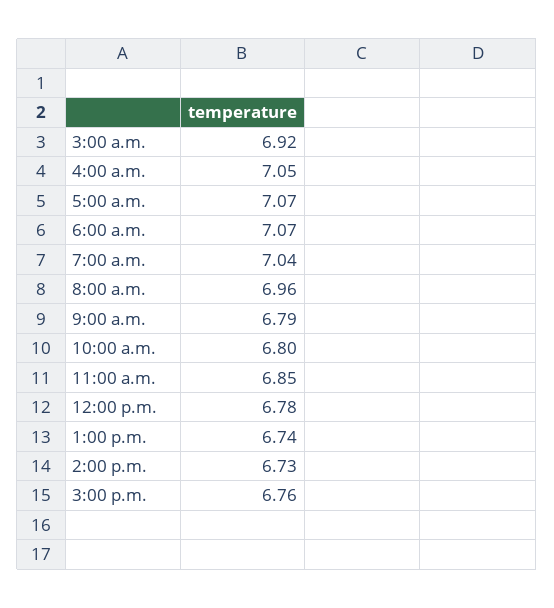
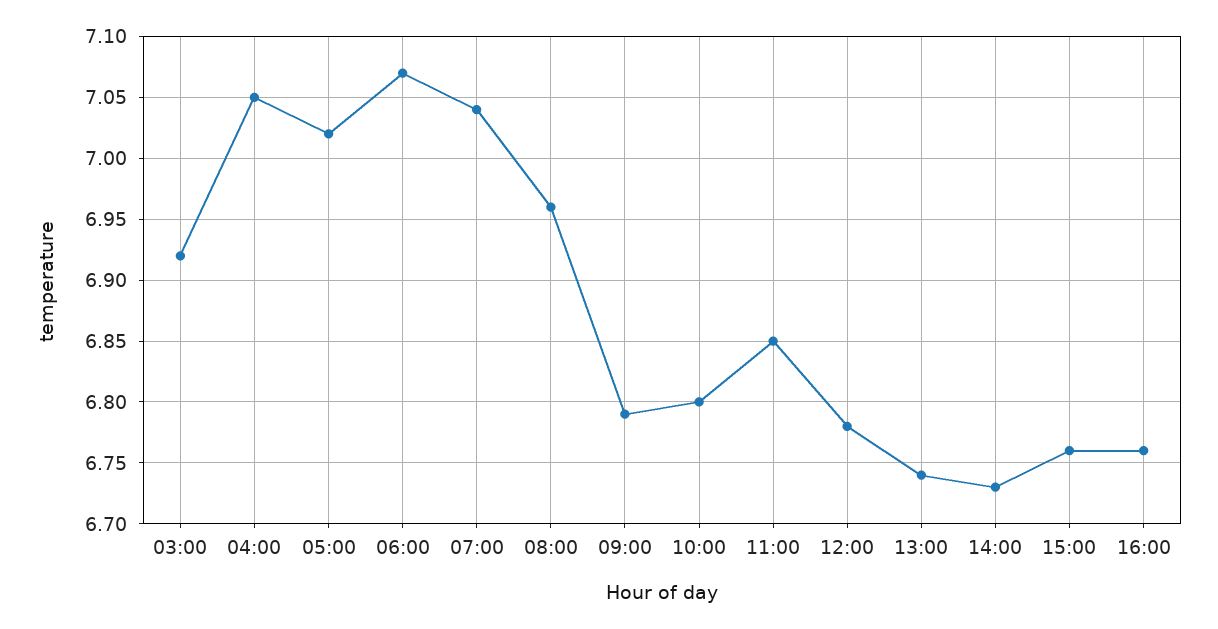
5:00 a.m.: 7.07 -> 7.02
16:00: none -> 6.76

